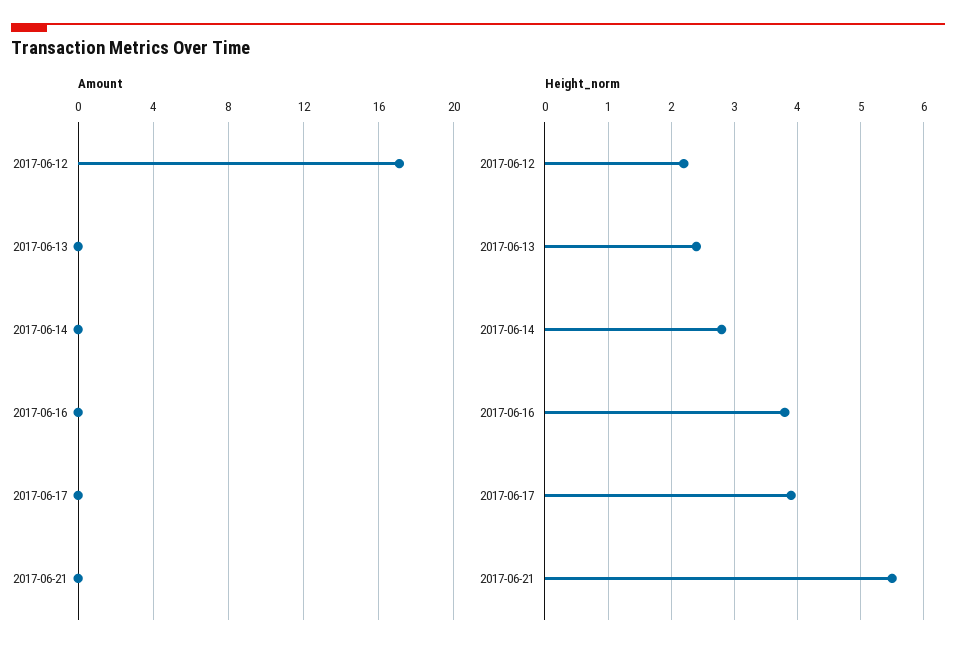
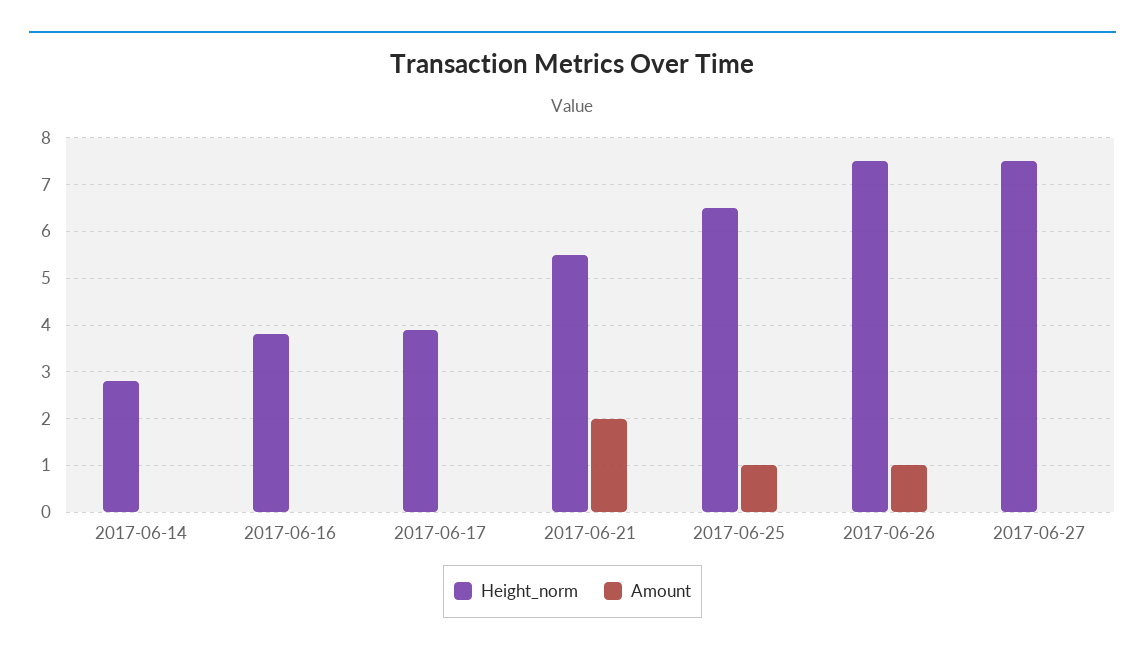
Amount, 2017-06-12: 17 -> none
Amount, 2017-06-13: 0 -> none
Amount, 2017-06-21: 0 -> 2
Height_norm, 2017-06-12: 2.2 -> none
Height_norm, 2017-06-13: 2.4 -> none
Height_norm, 2017-06-25: none -> 6.5
Amount, 2017-06-25: none -> 1
Height_norm, 2017-06-26: none -> 7.5
Amount, 2017-06-26: none -> 1
Height_norm, 2017-06-27: none -> 7.5
Amount, 2017-06-27: none -> 0

